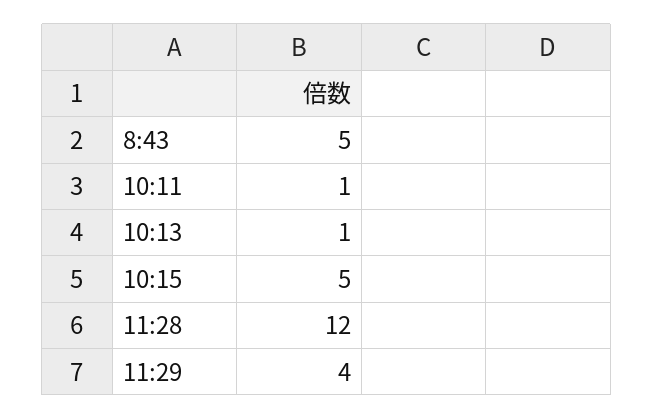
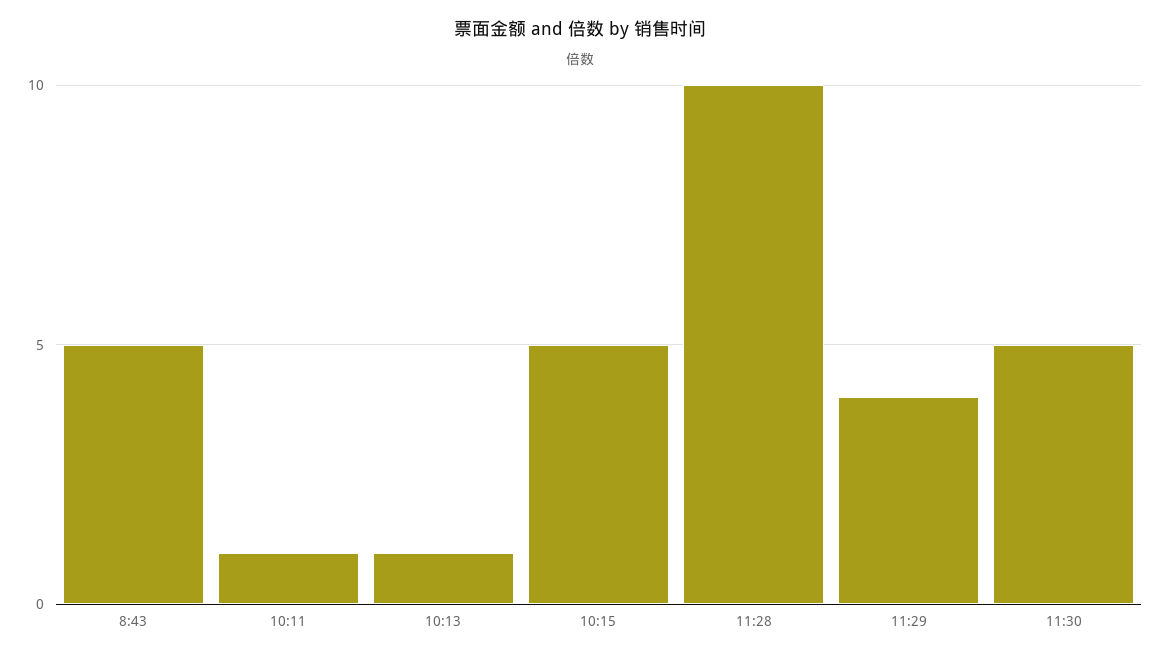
11:28: 12 -> 10
11:30: none -> 5

